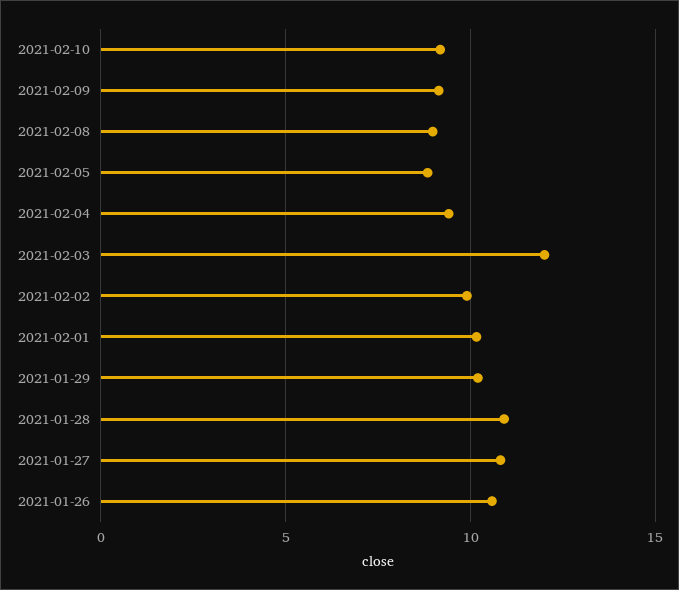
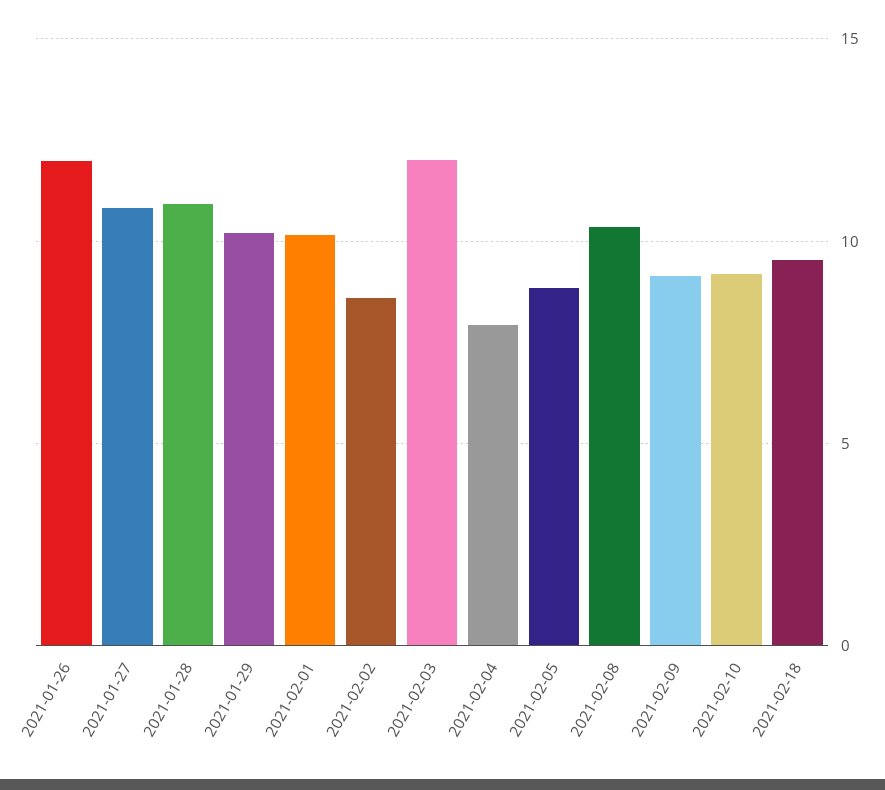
2021-02-08: 9 -> 10.5
2021-02-04: 9.5 -> 8
2021-02-02: 10 -> 8.5
2021-01-26: 10.5 -> 12
2021-02-18: none -> 9.5

